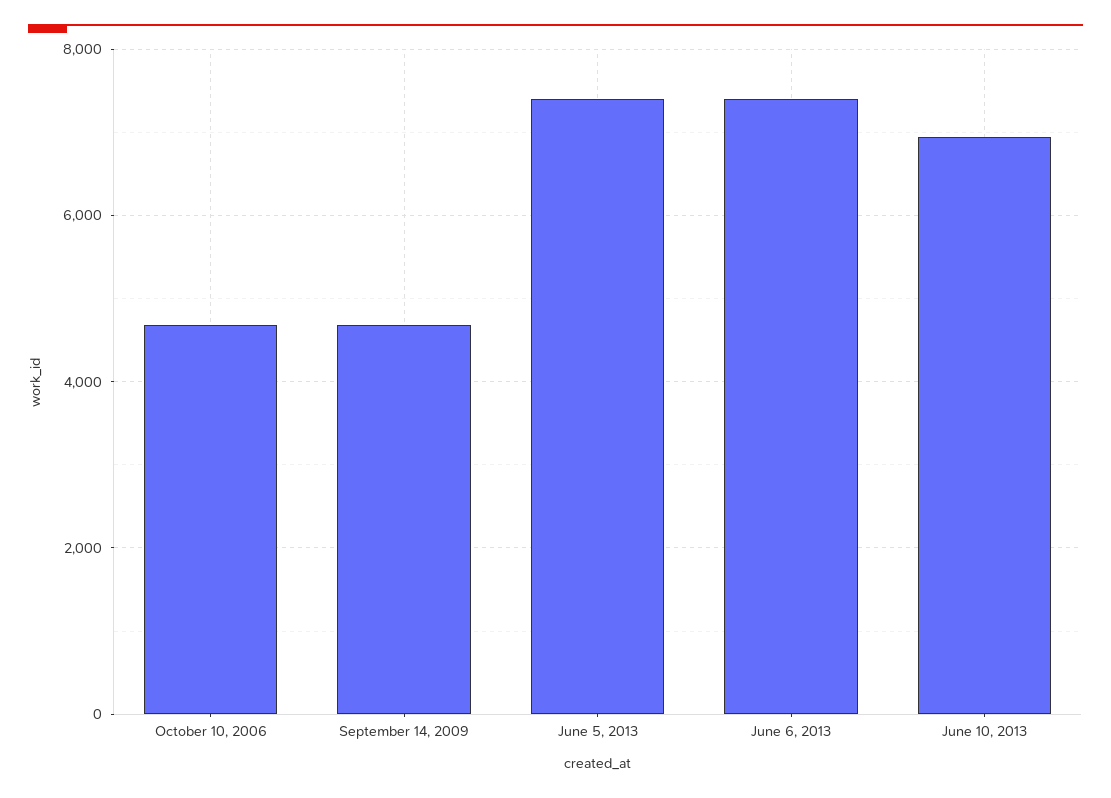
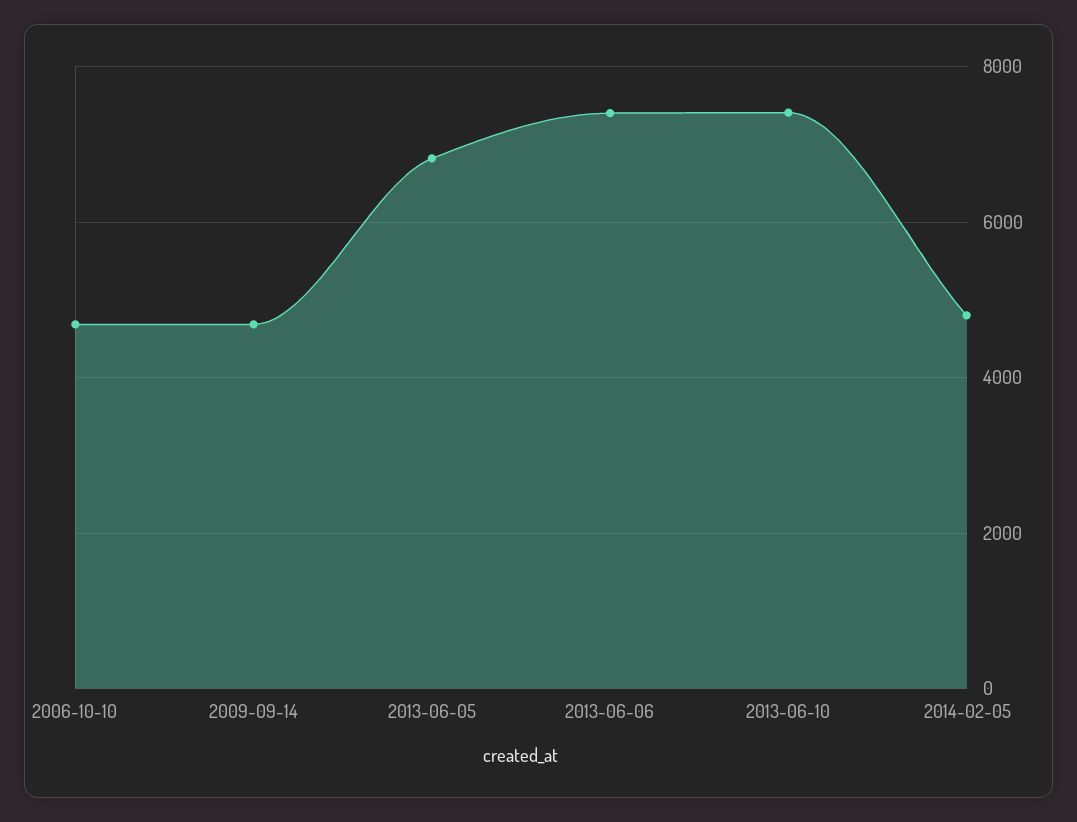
June 5, 2013: 7400 -> 6800
June 10, 2013: 7000 -> 7400
2014-02-05: none -> 4800

